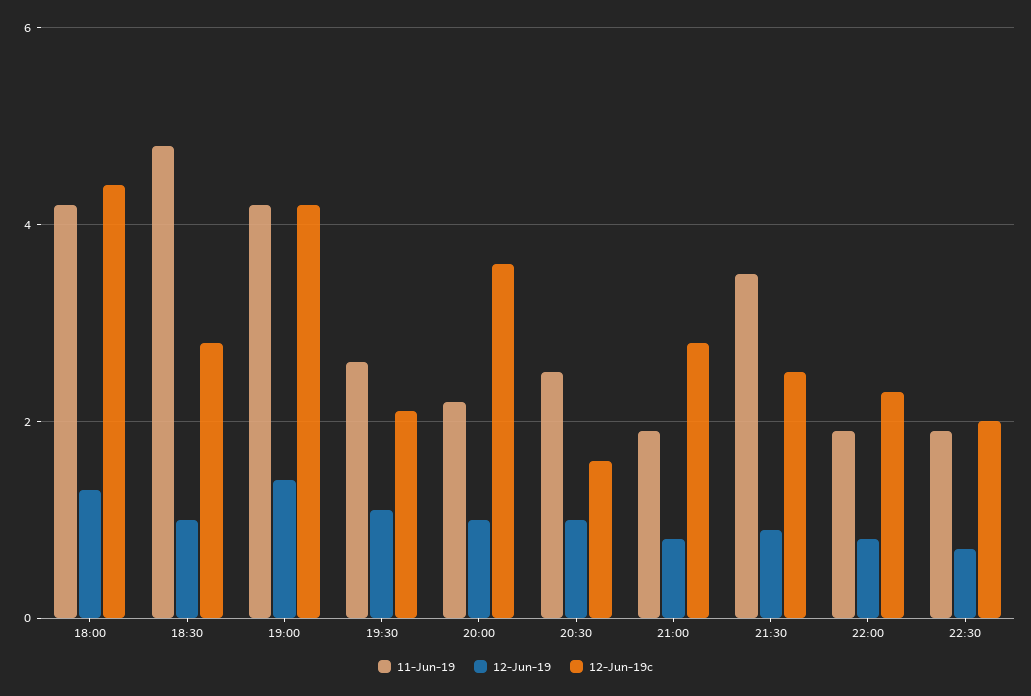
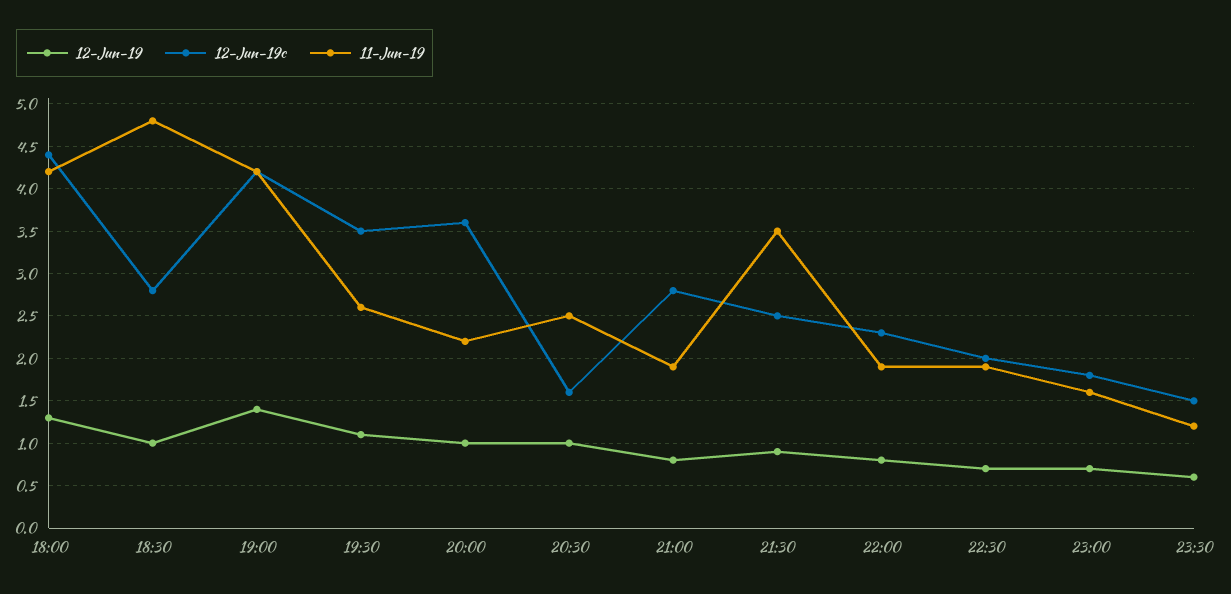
12-Jun-19c, 19:30: 2 -> 3.5
12-Jun-19, 23:00: none -> 0.7
12-Jun-19c, 23:00: none -> 1.8
11-Jun-19, 23:00: none -> 1.6
12-Jun-19, 23:30: none -> 0.6
12-Jun-19c, 23:30: none -> 1.5
11-Jun-19, 23:30: none -> 1.2

